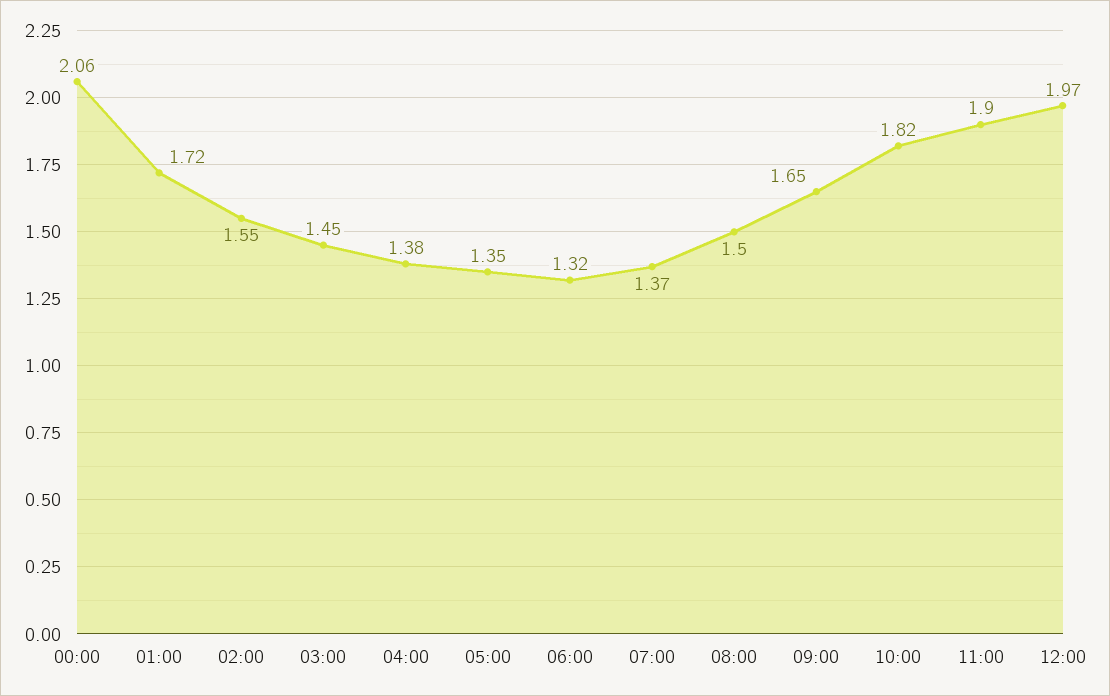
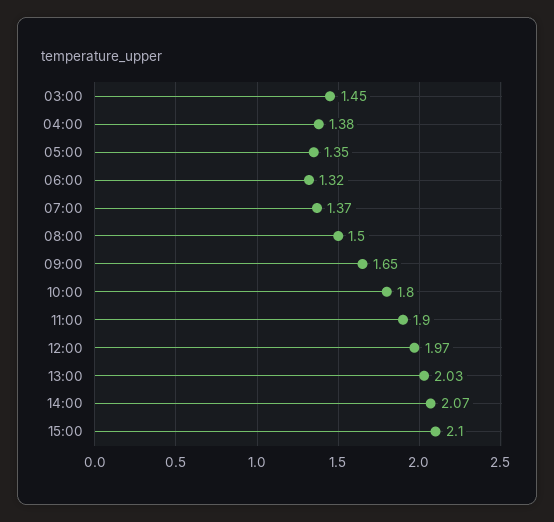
00:00: 2.06 -> none
01:00: 1.72 -> none
02:00: 1.55 -> none
10:00: 1.82 -> 1.8
13:00: none -> 2.03
14:00: none -> 2.07
15:00: none -> 2.1

